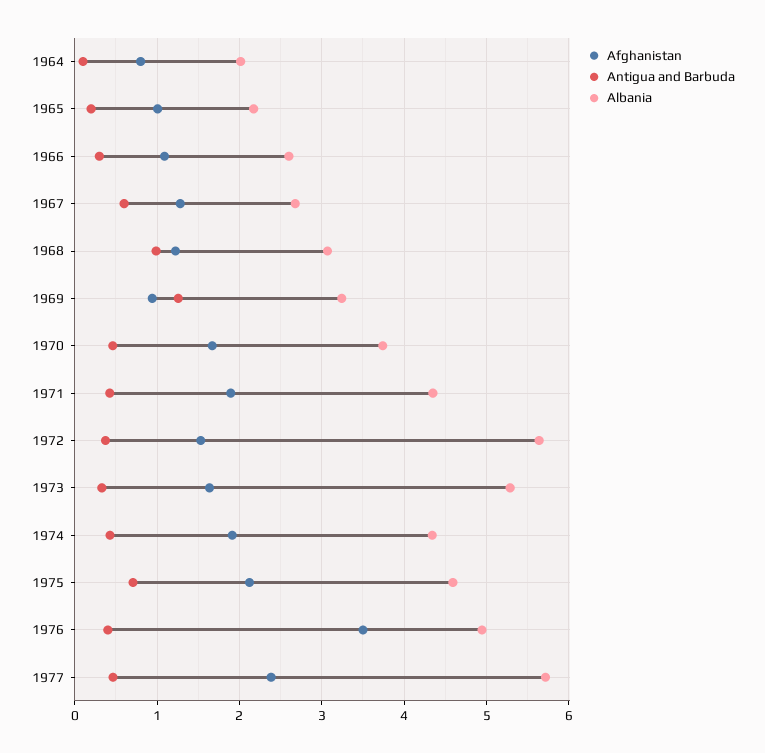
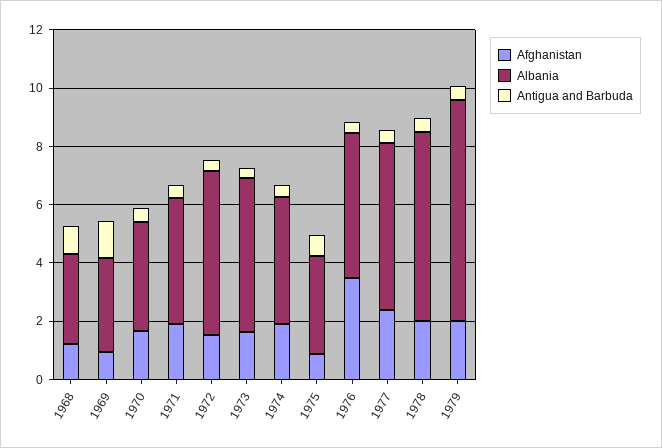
Afghanistan, 1964: 0.8 -> none
Antigua and Barbuda, 1964: 0.1 -> none
Albania, 1964: 2 -> none
Afghanistan, 1965: 1 -> none
Antigua and Barbuda, 1965: 0.2 -> none
Albania, 1965: 2.2 -> none
Afghanistan, 1966: 1.1 -> none
Antigua and Barbuda, 1966: 0.3 -> none
Albania, 1966: 2.6 -> none
Afghanistan, 1967: 1.3 -> none
Antigua and Barbuda, 1967: 0.6 -> none
Albania, 1967: 2.7 -> none
Afghanistan, 1975: 2.1 -> 1
Albania, 1975: 4.6 -> 3.5
Afghanistan, 1978: none -> 2
Albania, 1978: none -> 6.5
Antigua and Barbuda, 1978: none -> 0.5
Afghanistan, 1979: none -> 2
Albania, 1979: none -> 7.5
Antigua and Barbuda, 1979: none -> 0.5

